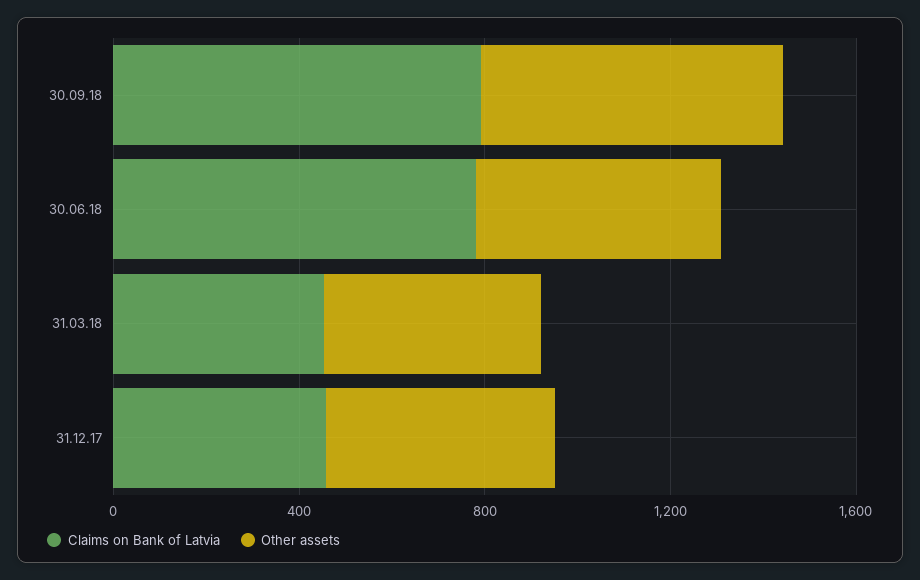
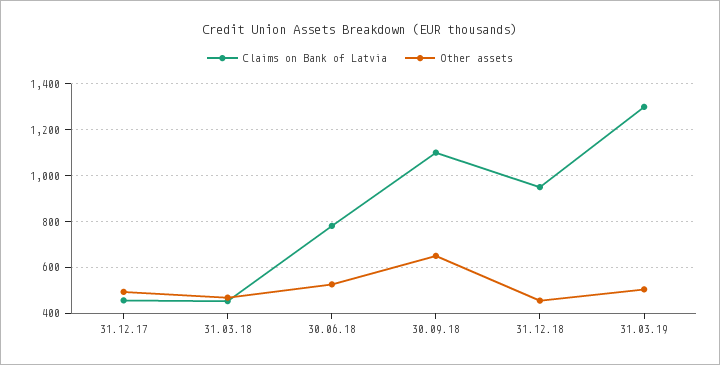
Claims on Bank of Latvia, 30.09.18: 800 -> 1100
Claims on Bank of Latvia, 31.12.18: none -> 950
Other assets, 31.12.18: none -> 450
Claims on Bank of Latvia, 31.03.19: none -> 1300
Other assets, 31.03.19: none -> 500

